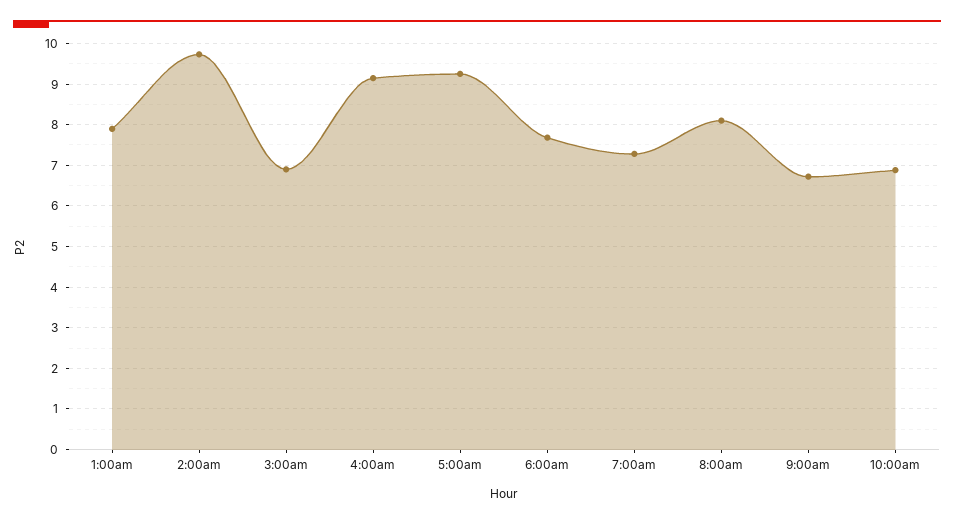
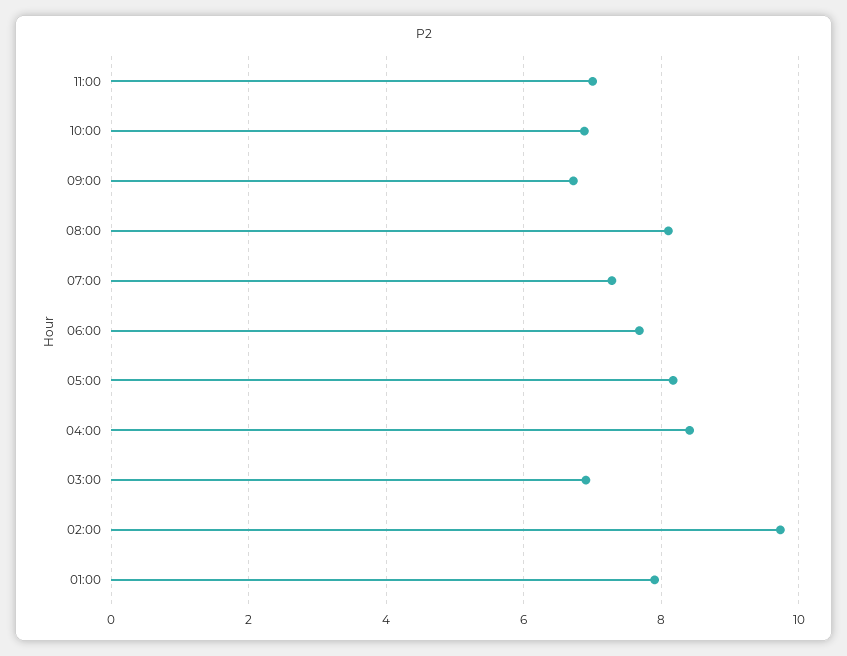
4:00am: 9.2 -> 8.4
5:00am: 9.2 -> 8.2
11:00: none -> 7

